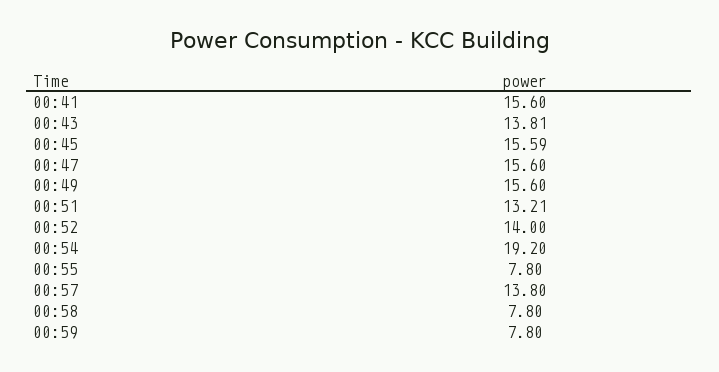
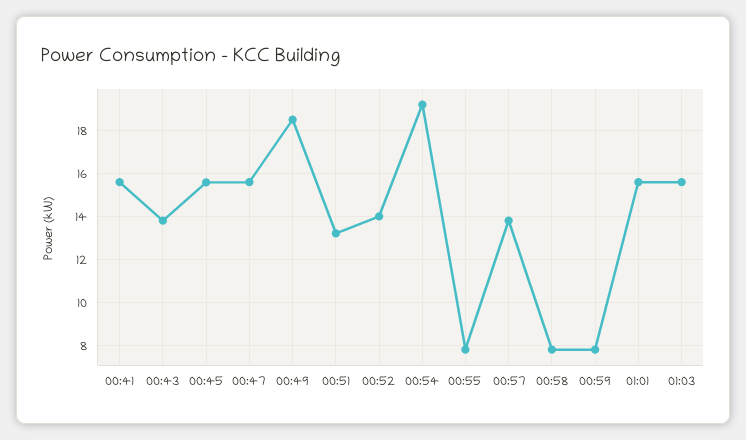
00:49: 15.6 -> 18.5
01:01: none -> 15.5
01:03: none -> 15.5

